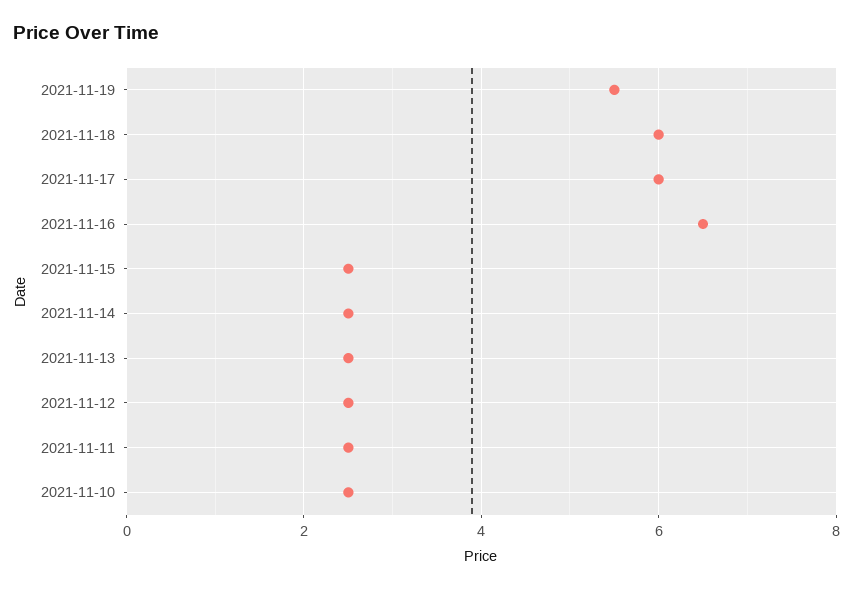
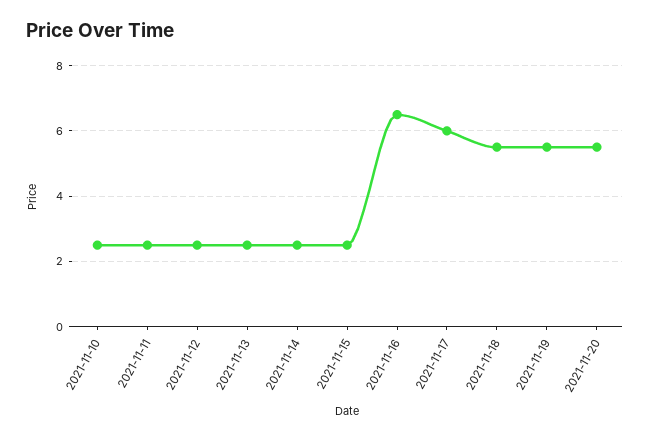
2021-11-18: 6 -> 5.5
2021-11-20: none -> 5.5

